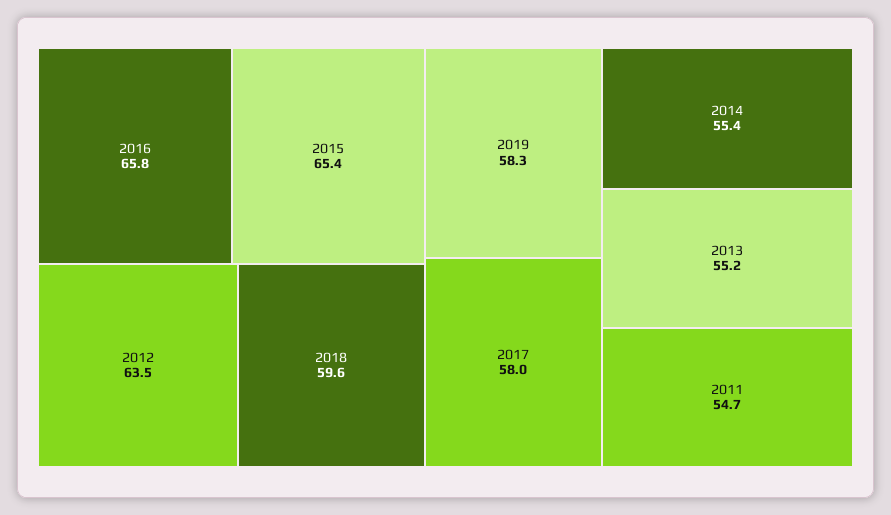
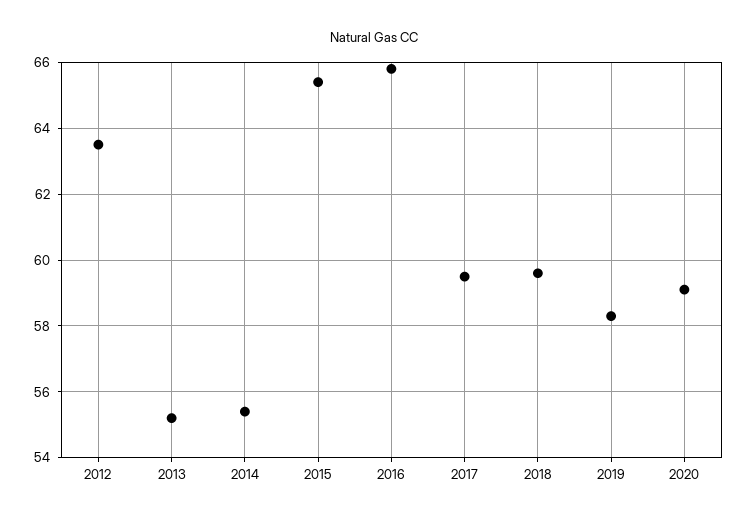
2017: 58 -> 59.5
2011: 54.7 -> none
2020: none -> 59

